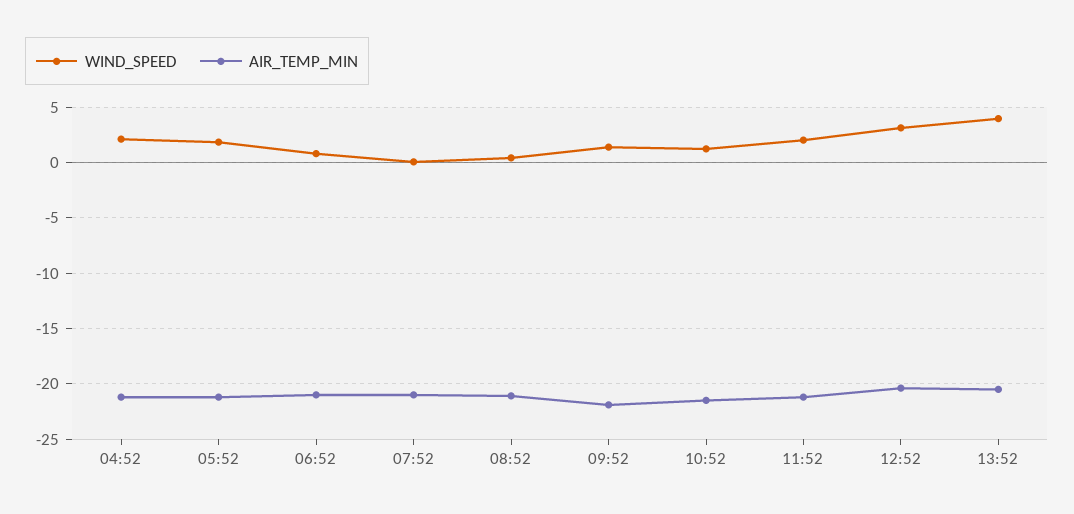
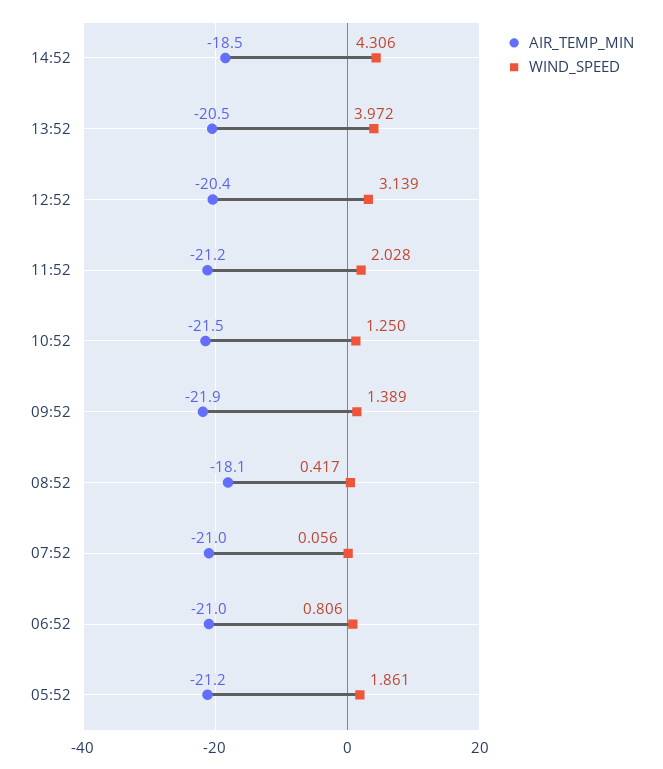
WIND_SPEED, 04:52: 2 -> none
AIR_TEMP_MIN, 04:52: -21 -> none
AIR_TEMP_MIN, 08:52: -21 -> -18.1
AIR_TEMP_MIN, 14:52: none -> -18.5
WIND_SPEED, 14:52: none -> 4.306

